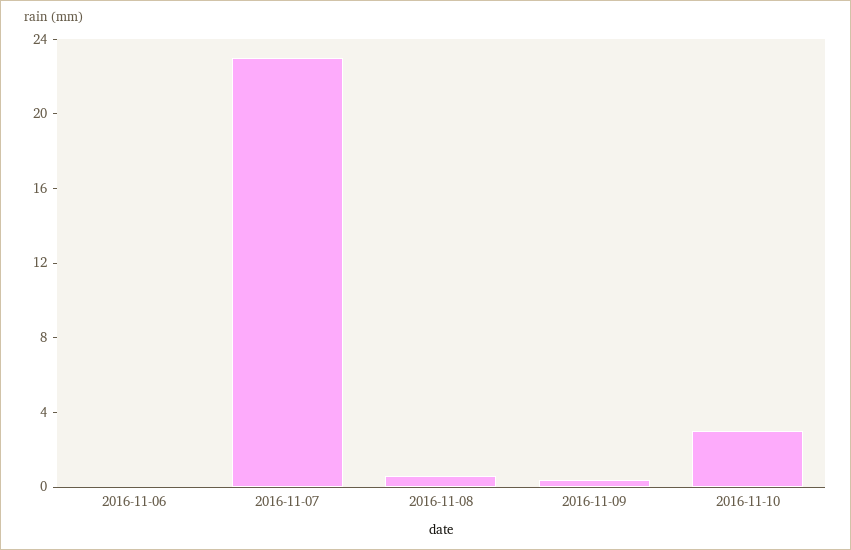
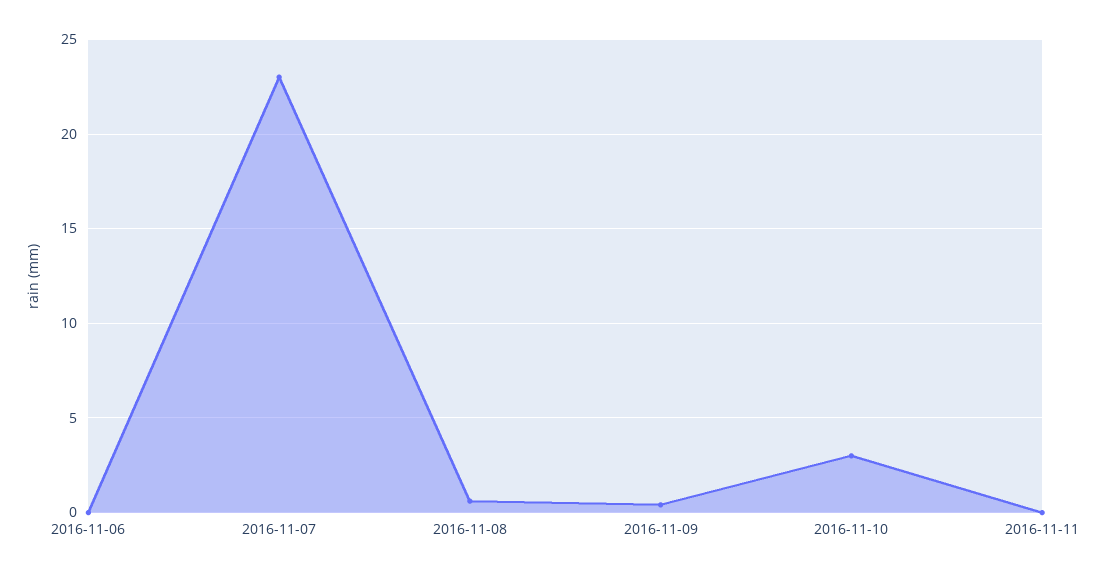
2016-11-11: none -> 0

